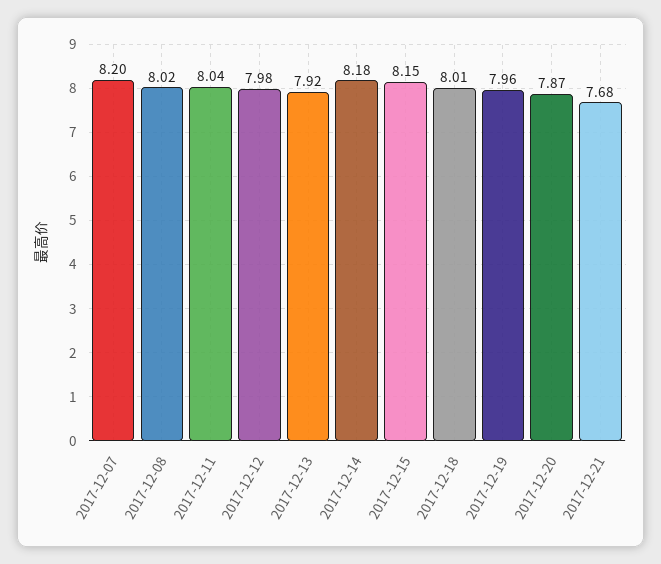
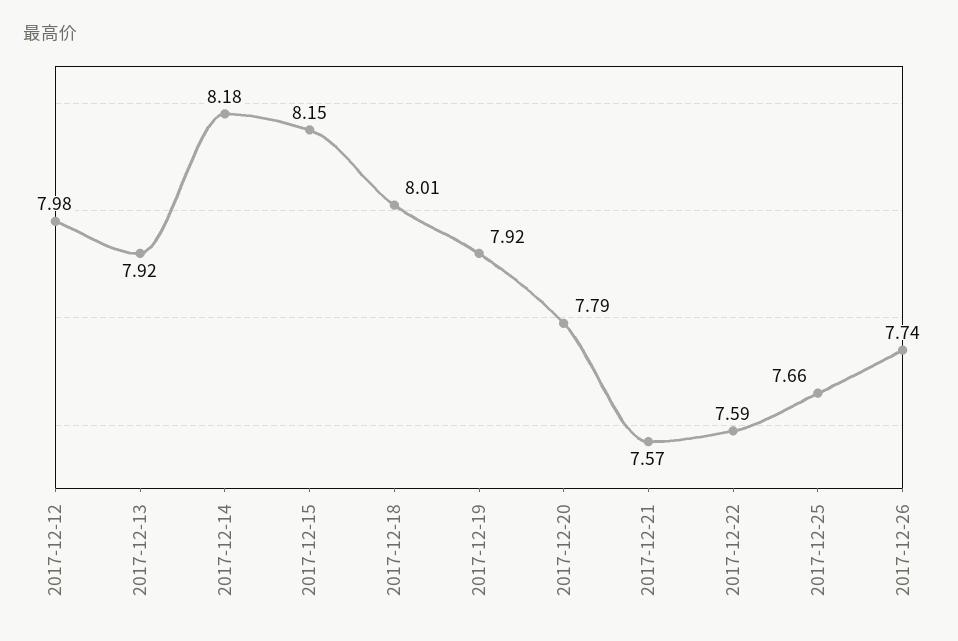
2017-12-07: 8.2 -> none
2017-12-08: 8.02 -> none
2017-12-11: 8.04 -> none
2017-12-19: 7.96 -> 7.92
2017-12-20: 7.87 -> 7.79
2017-12-21: 7.68 -> 7.57
2017-12-22: none -> 7.59
2017-12-25: none -> 7.66
2017-12-26: none -> 7.74

